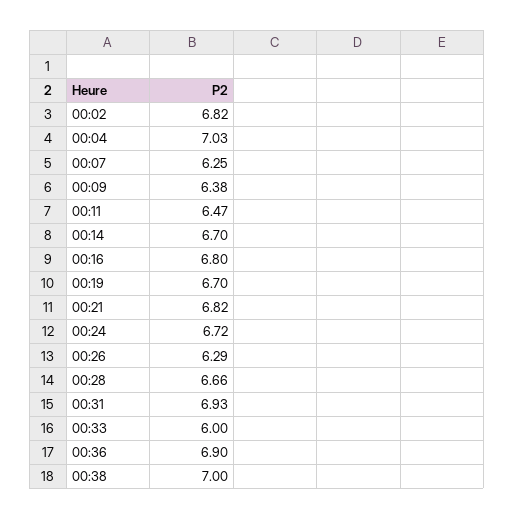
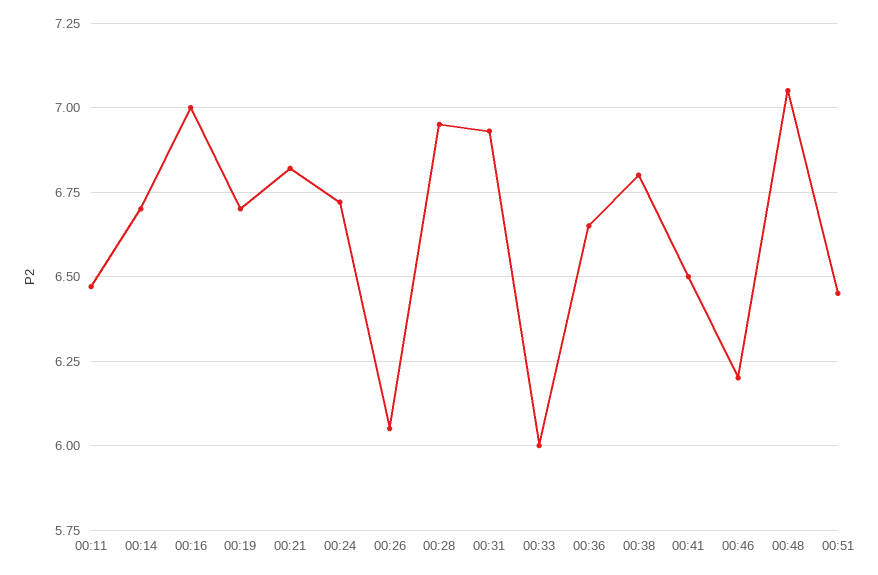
00:02: 6.82 -> none
00:04: 7.03 -> none
00:07: 6.25 -> none
00:09: 6.38 -> none
00:16: 6.8 -> 7
00:26: 6.29 -> 6.05
00:28: 6.66 -> 6.95
00:36: 6.9 -> 6.65
00:38: 7 -> 6.8
00:41: none -> 6.5
00:46: none -> 6.2
00:48: none -> 7.05
00:51: none -> 6.45

